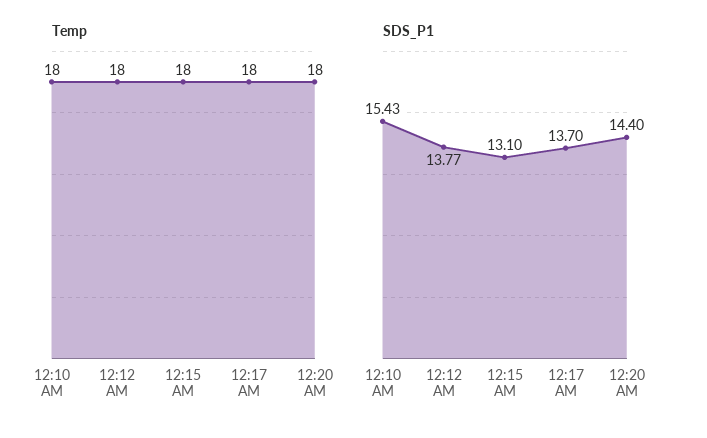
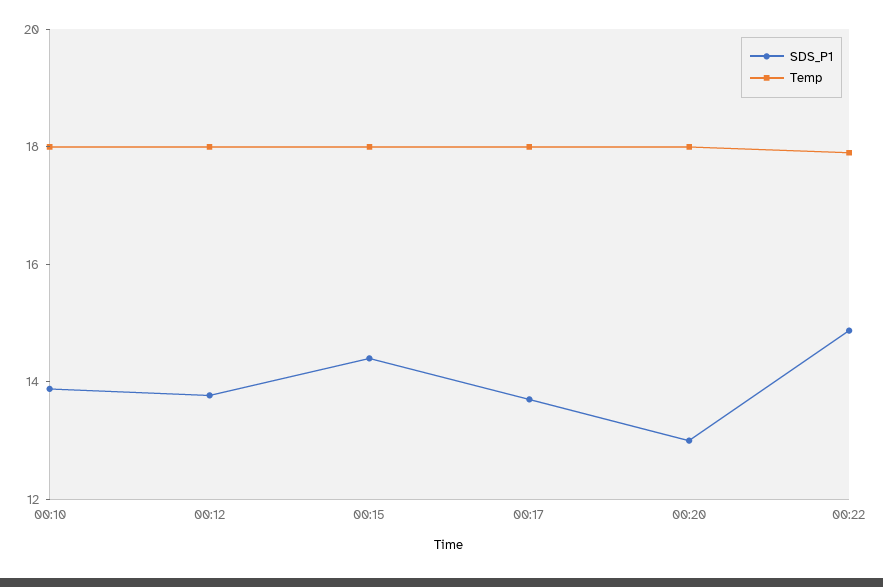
SDS_P1, 12:10 AM: 15.43 -> 14
SDS_P1, 12:15 AM: 13.1 -> 14.5
SDS_P1, 12:20 AM: 14.4 -> 13
SDS_P1, 00:22: none -> 15
Temp, 00:22: none -> 18

